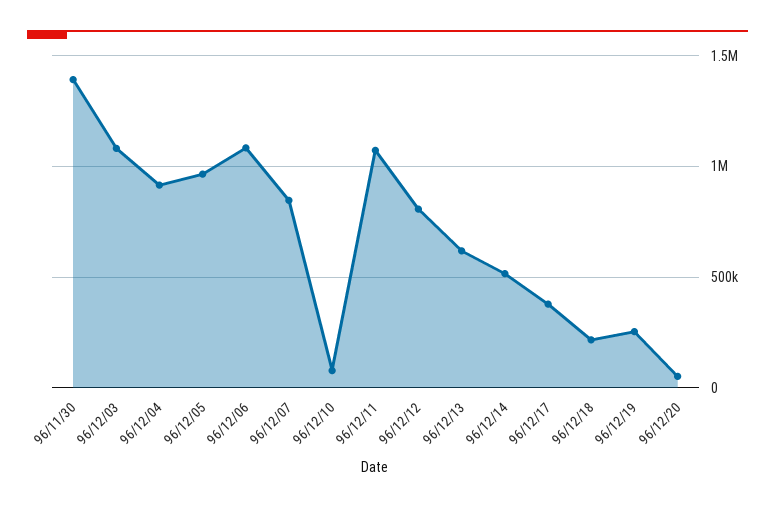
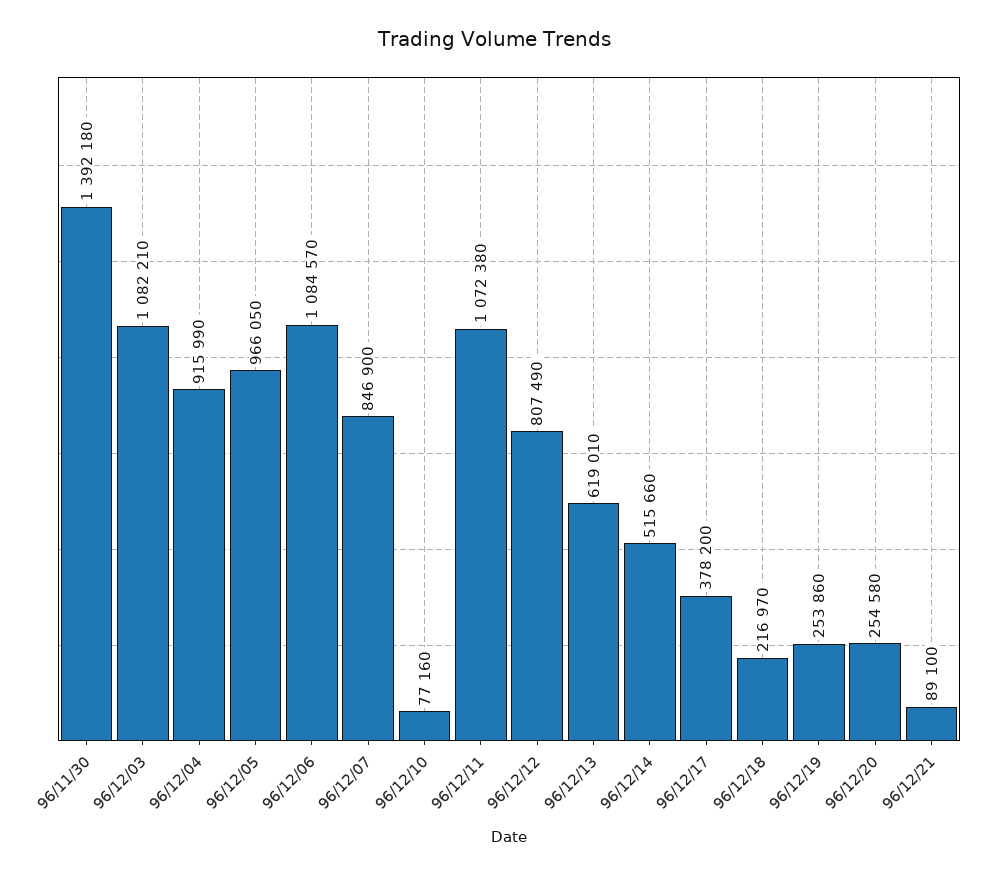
96/12/20: 50000 -> 254580
96/12/21: none -> 89100

